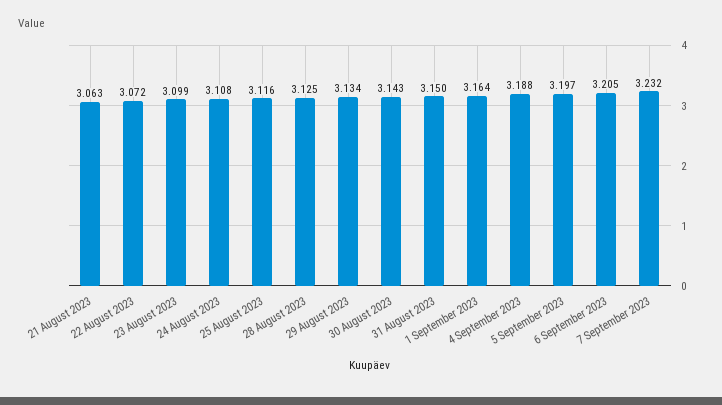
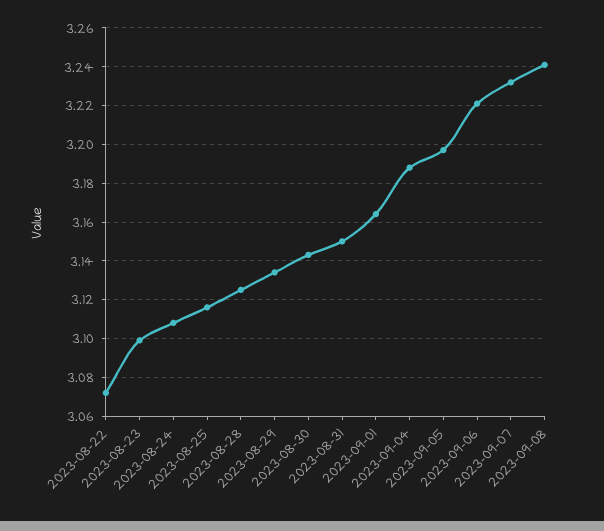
21 August 2023: 3.063 -> none
6 September 2023: 3.205 -> 3.22
2023-09-08: none -> 3.24

